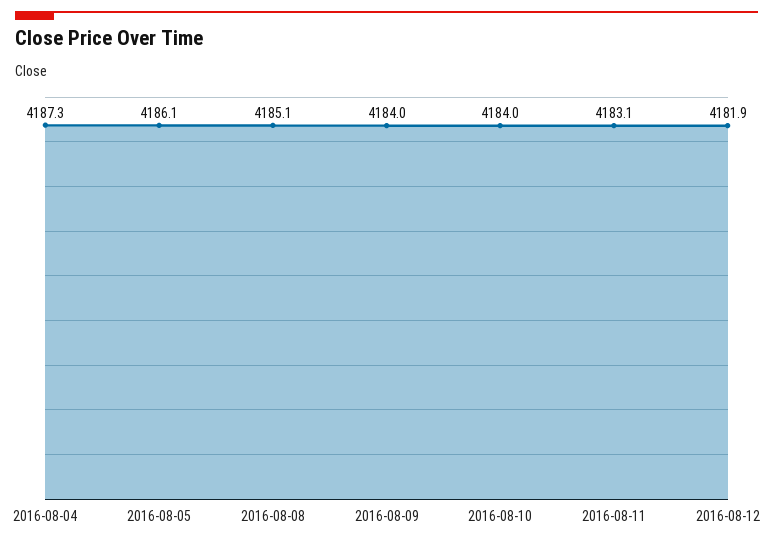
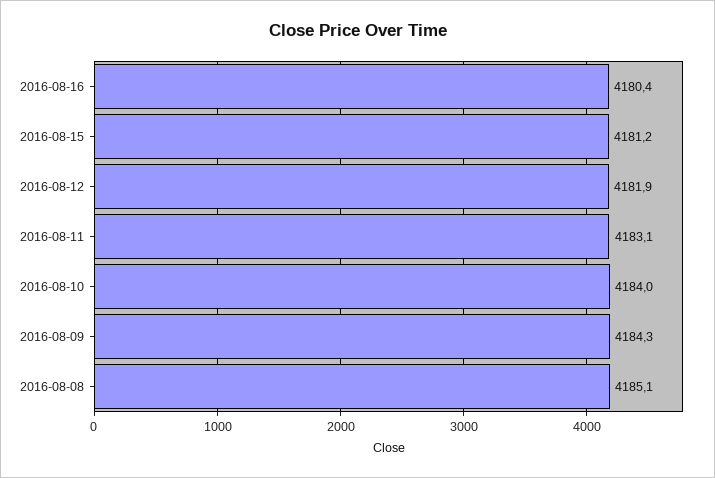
2016-08-04: 4187.3 -> none
2016-08-05: 4186.1 -> none
2016-08-09: 4184 -> 4184.3
2016-08-16: none -> 4180.4
2016-08-15: none -> 4181.2

